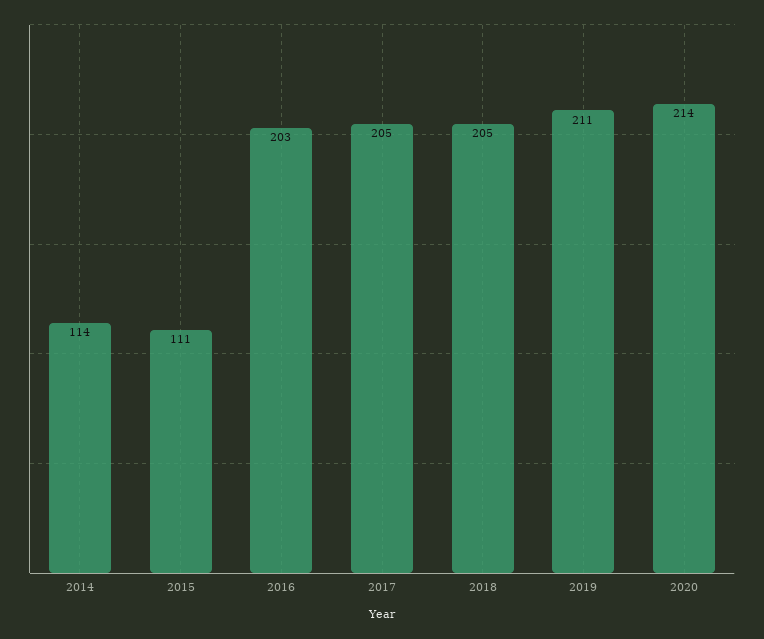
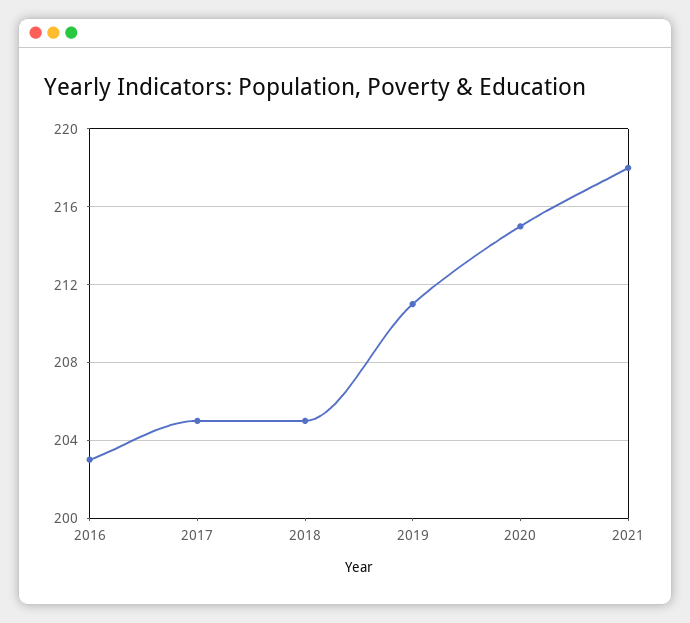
2014: 114 -> none
2015: 111 -> none
2020: 214 -> 215
2021: none -> 218

